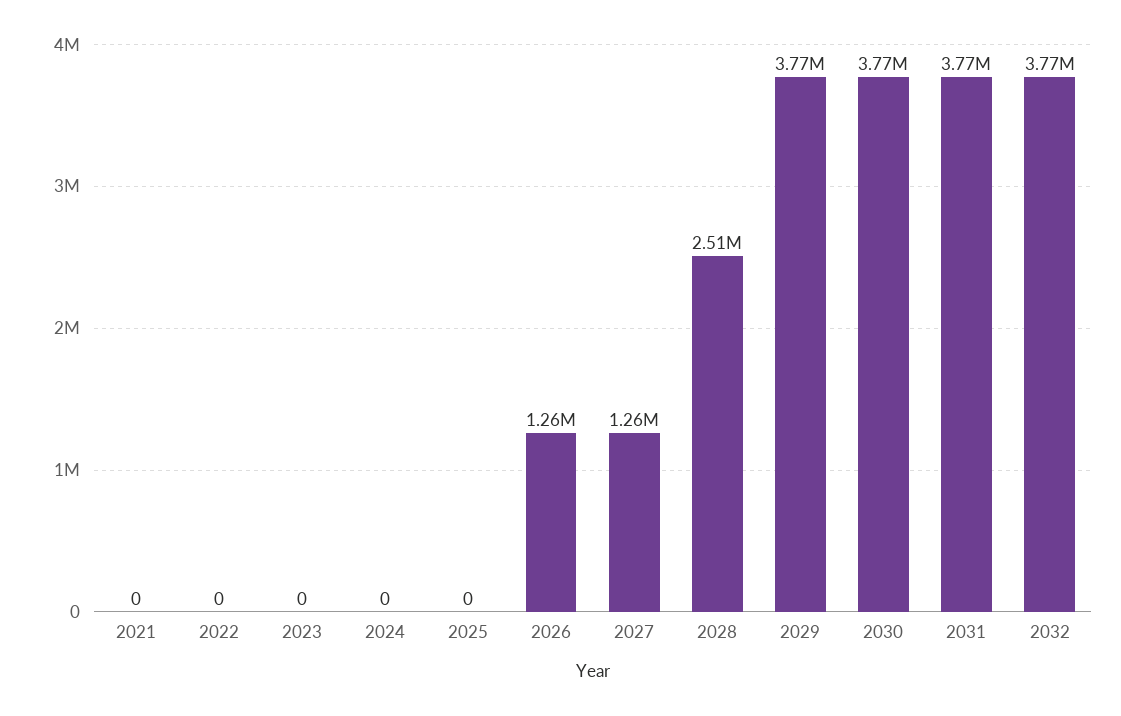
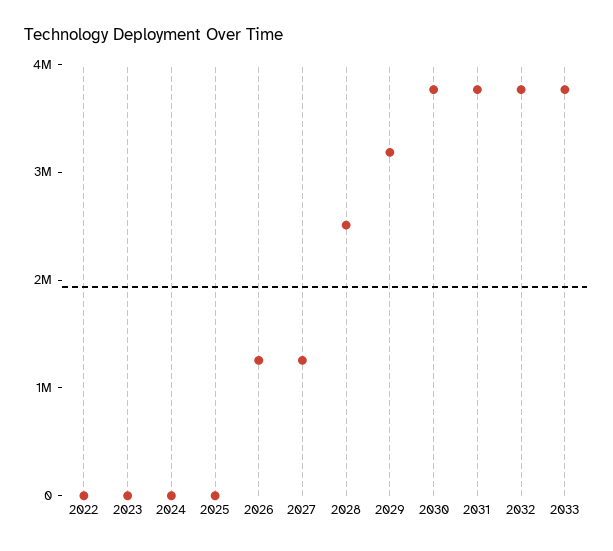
2021: 0 -> none
2029: 3770000 -> 3200000
2033: none -> 3800000

